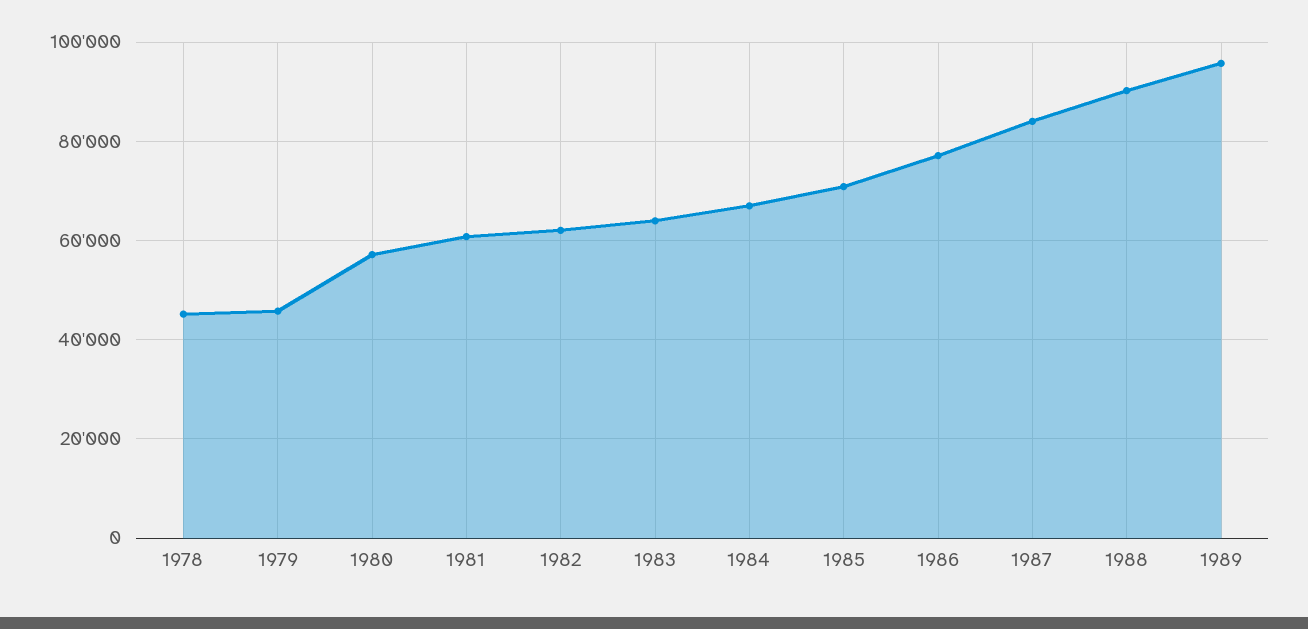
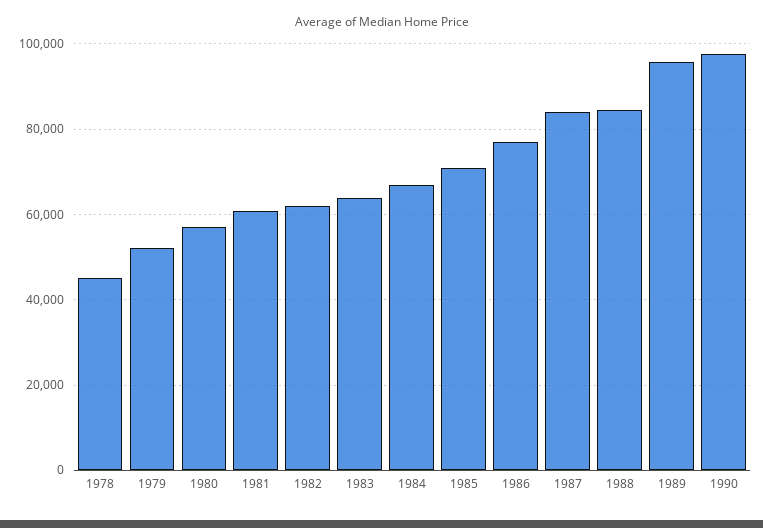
1979: 46000 -> 52000
1988: 90000 -> 84000
1990: none -> 98000

